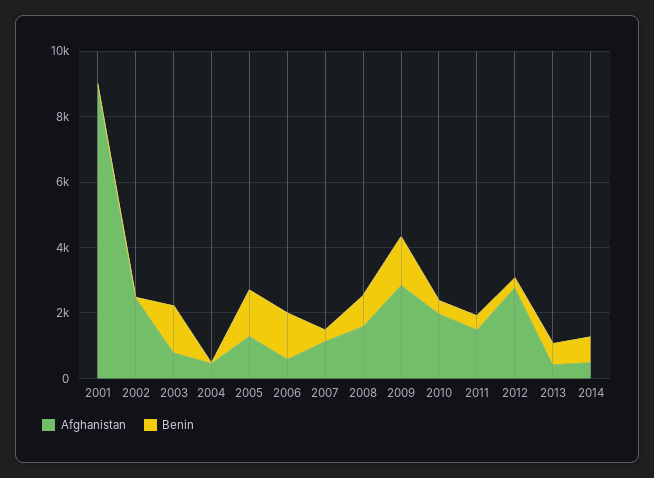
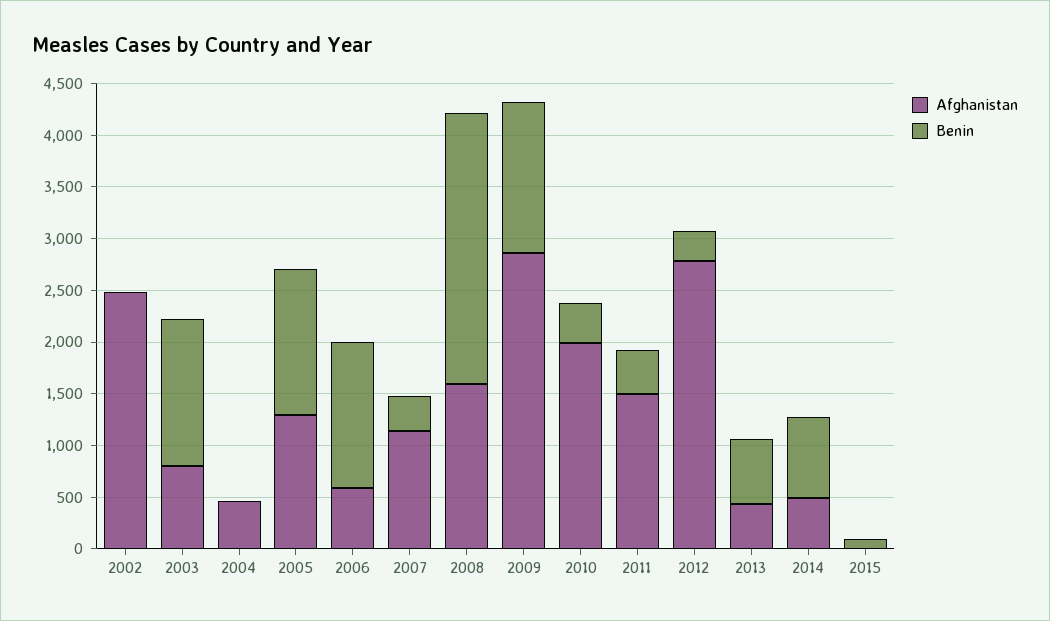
Afghanistan, 2001: 9000 -> none
Benin, 2001: 0 -> none
Benin, 2008: 1000 -> 2600
Afghanistan, 2015: none -> 0
Benin, 2015: none -> 100

